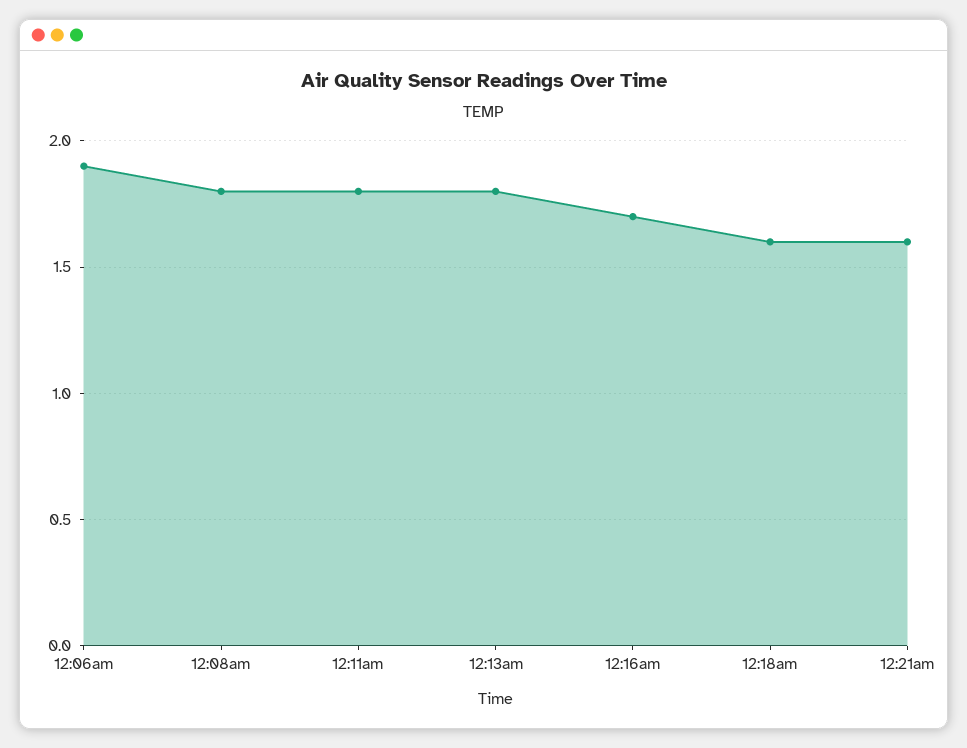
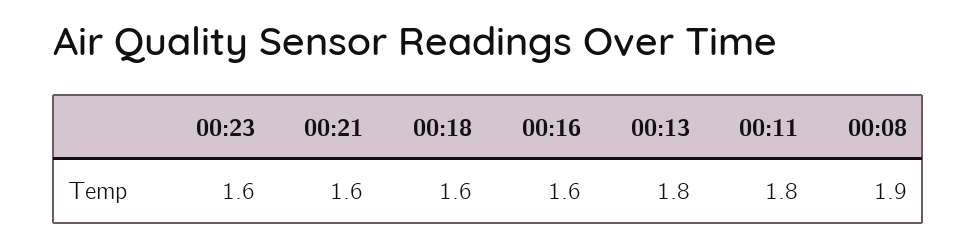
12:06am: 1.9 -> none
12:08am: 1.8 -> 1.9
12:16am: 1.7 -> 1.6
00:23: none -> 1.6

